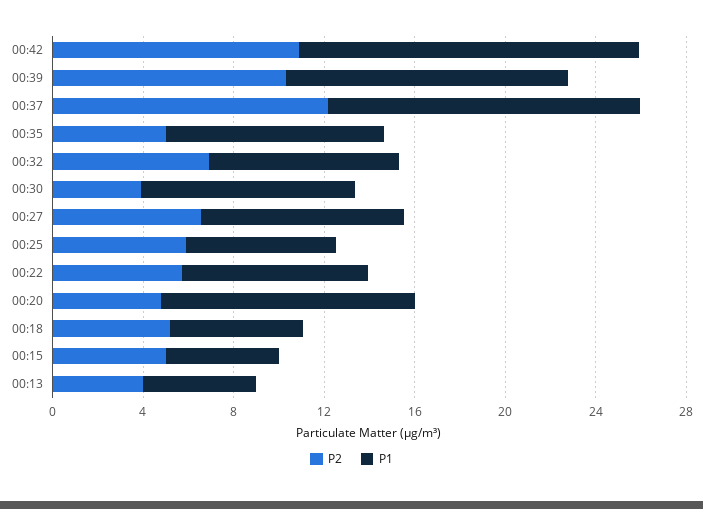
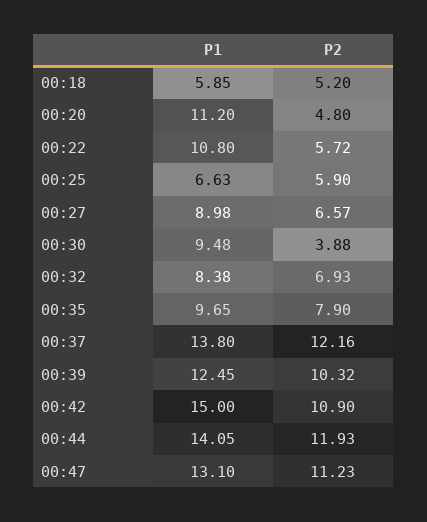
P2, 00:35: 5 -> 7.9
P1, 00:22: 8 -> 10.8
P2, 00:15: 5 -> none
P1, 00:15: 5 -> none
P2, 00:13: 4 -> none
P1, 00:13: 5 -> none
P1, 00:44: none -> 14.05
P2, 00:44: none -> 11.93
P1, 00:47: none -> 13.1
P2, 00:47: none -> 11.23

